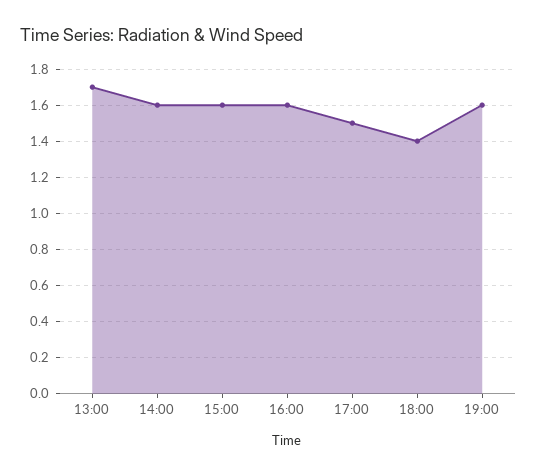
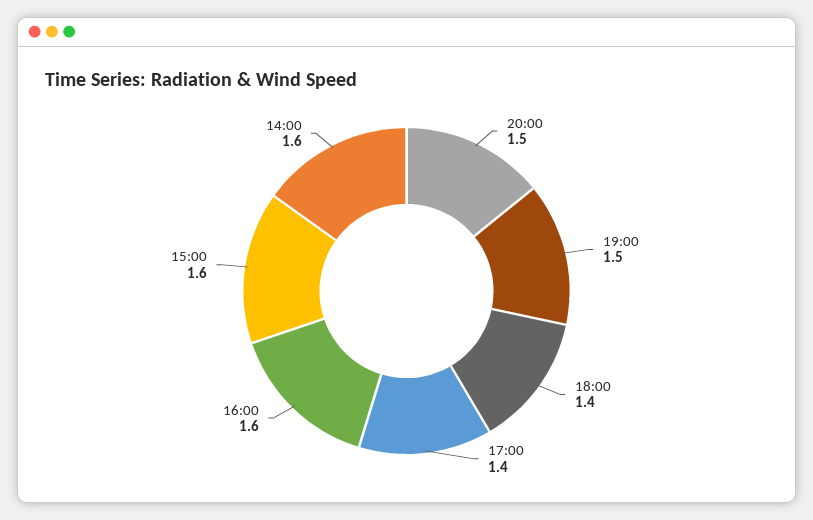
13:00: 1.7 -> none
17:00: 1.5 -> 1.4
19:00: 1.6 -> 1.5
20:00: none -> 1.5

